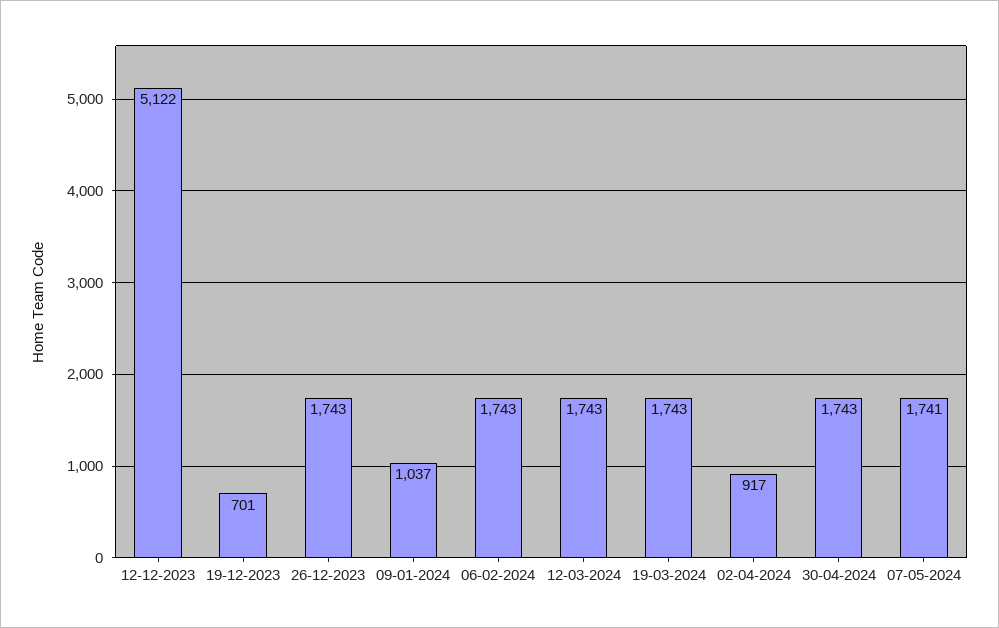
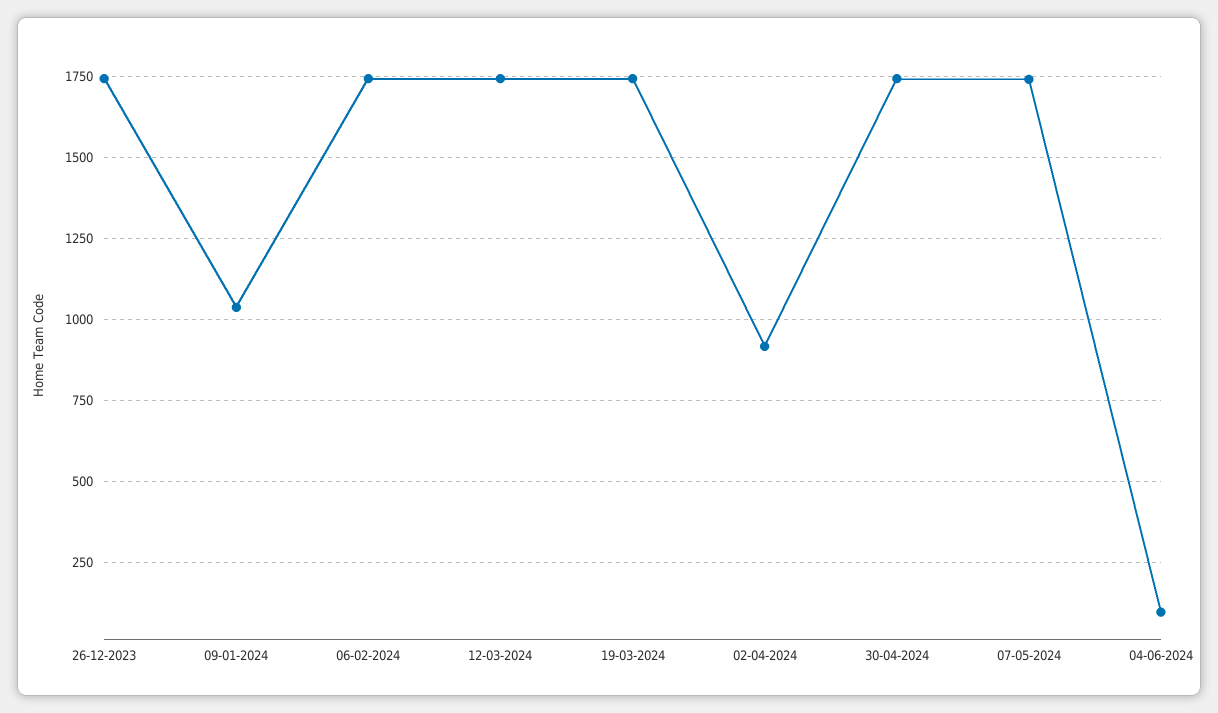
12-12-2023: 5122 -> none
19-12-2023: 701 -> none
04-06-2024: none -> 100

